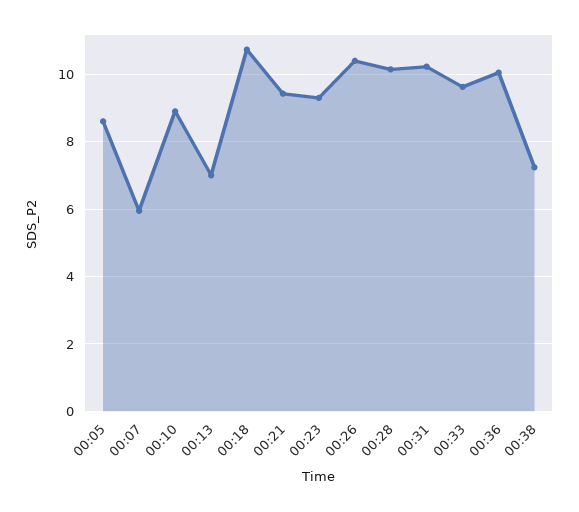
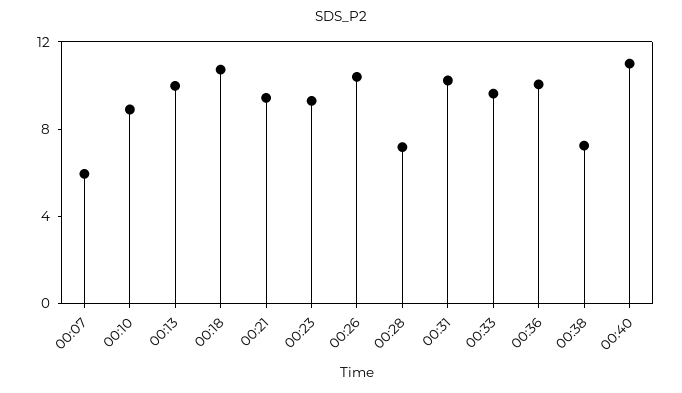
00:05: 8.6 -> none
00:13: 7 -> 10
00:28: 10.2 -> 7
00:40: none -> 11

